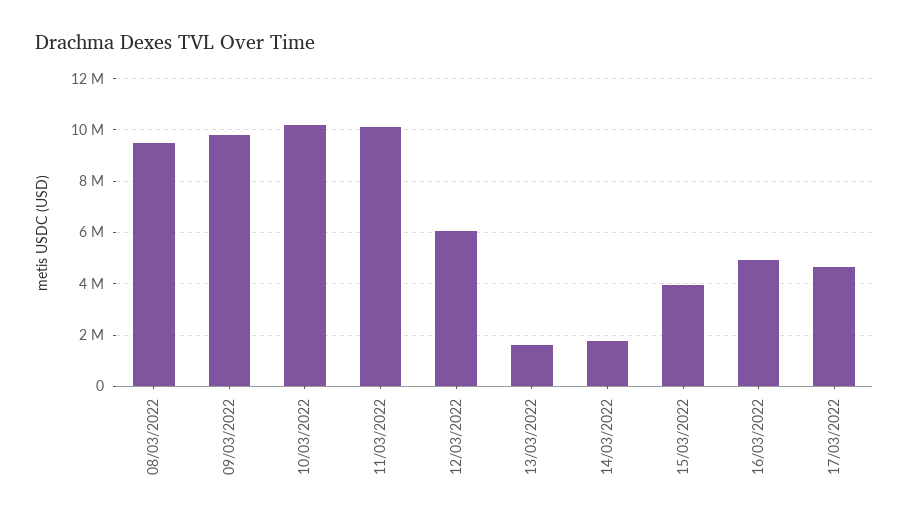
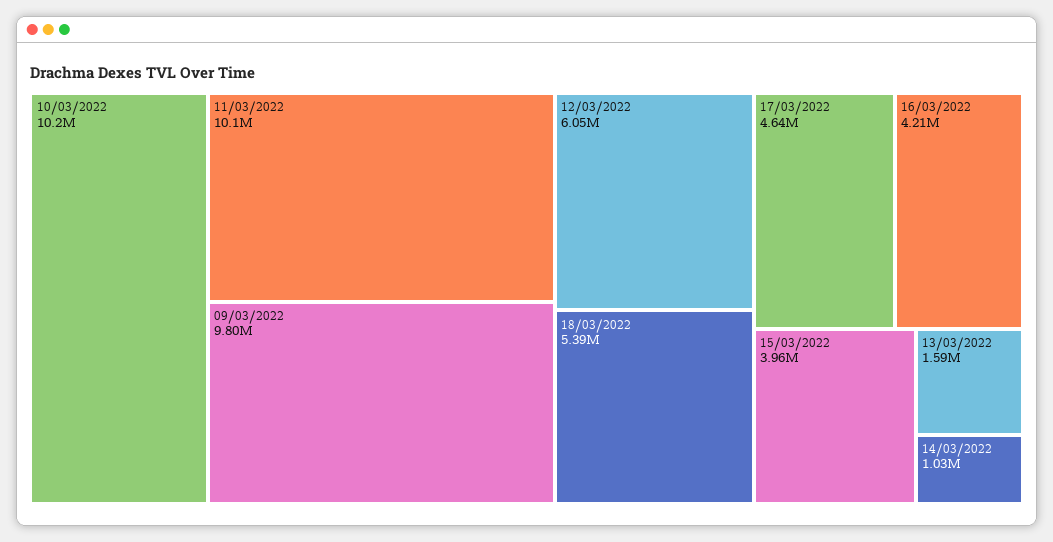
08/03/2022: 9500000 -> none
14/03/2022: 1750000 -> 1030000
16/03/2022: 5000000 -> 4210000
18/03/2022: none -> 5390000

